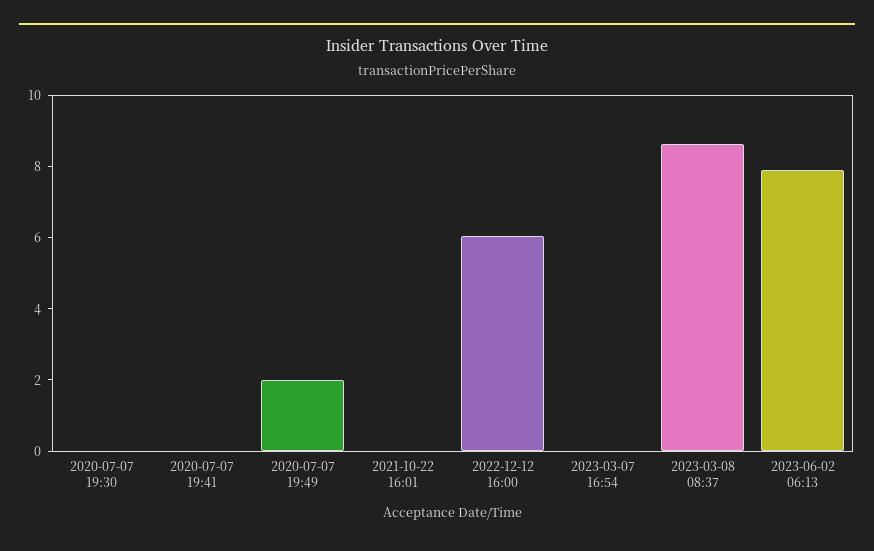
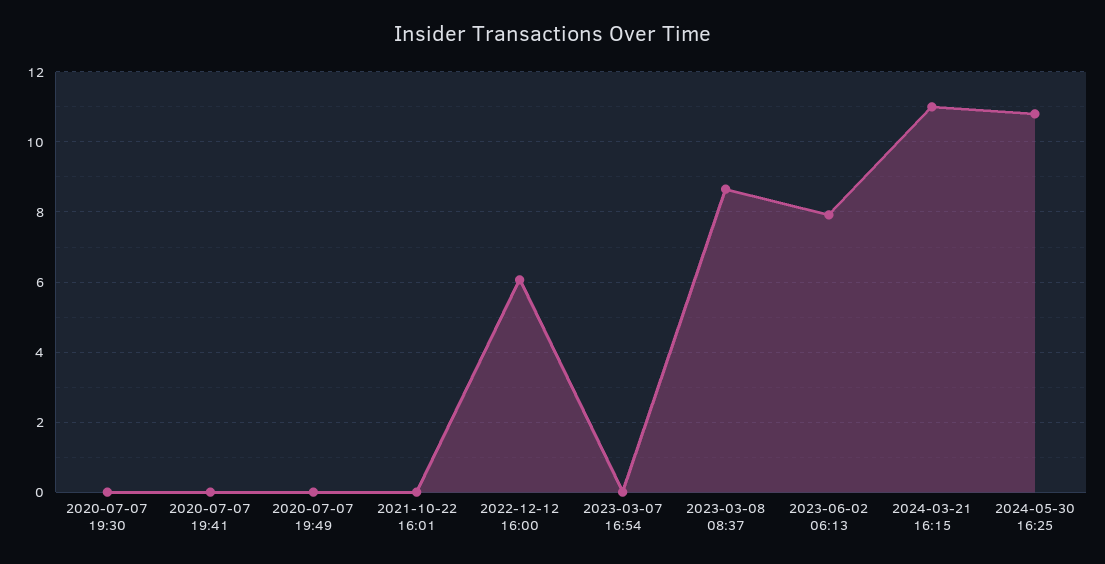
2020-07-07 19:49: 2 -> 0
2024-03-21 16:15: none -> 11
2024-05-30 16:25: none -> 10.8

